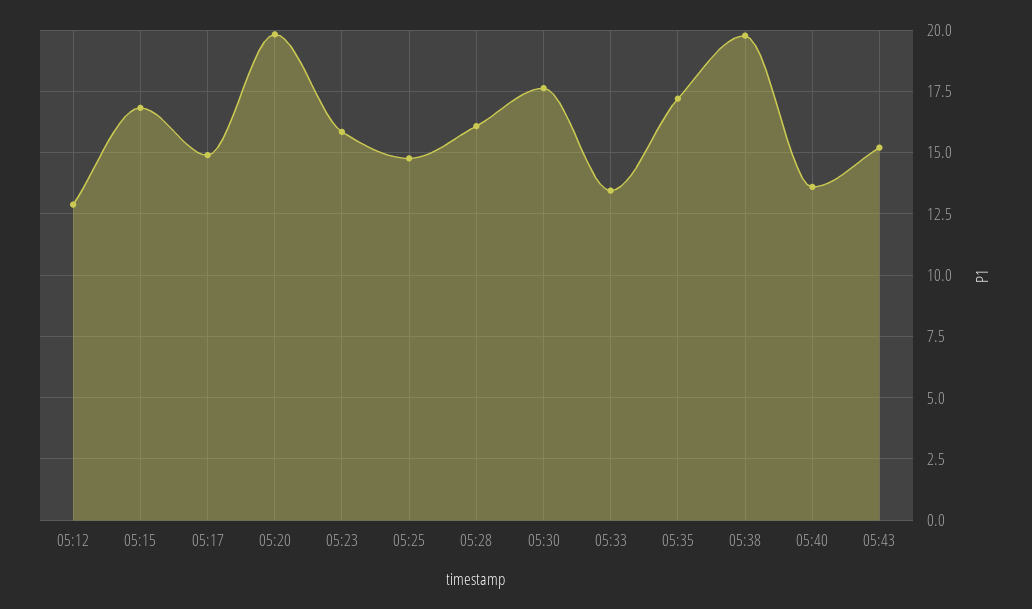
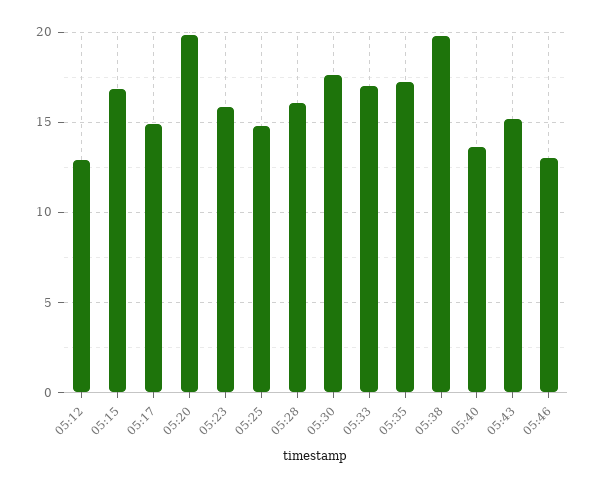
05:33: 13.5 -> 17
05:46: none -> 13

